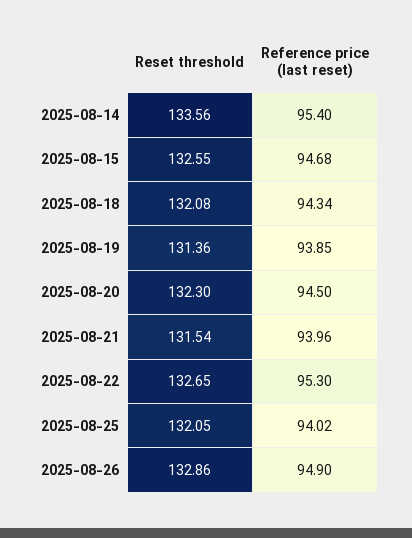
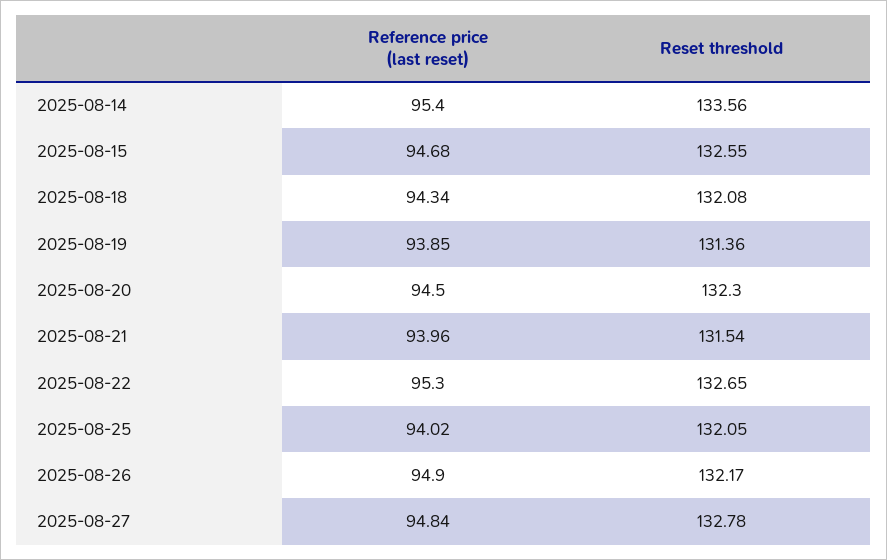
Reset threshold, 2025-08-26: 132.86 -> 132.17
Reference price (last reset), 2025-08-27: none -> 94.84
Reset threshold, 2025-08-27: none -> 132.78

